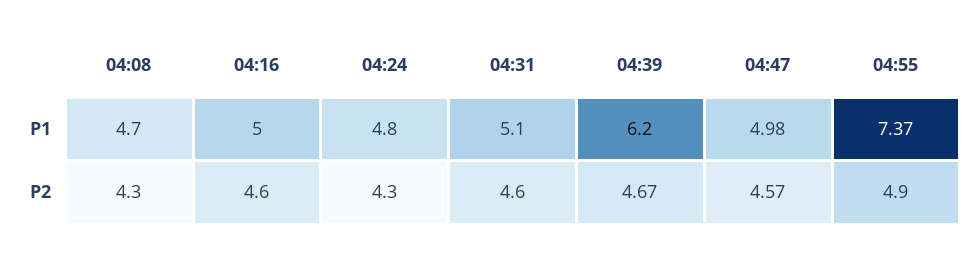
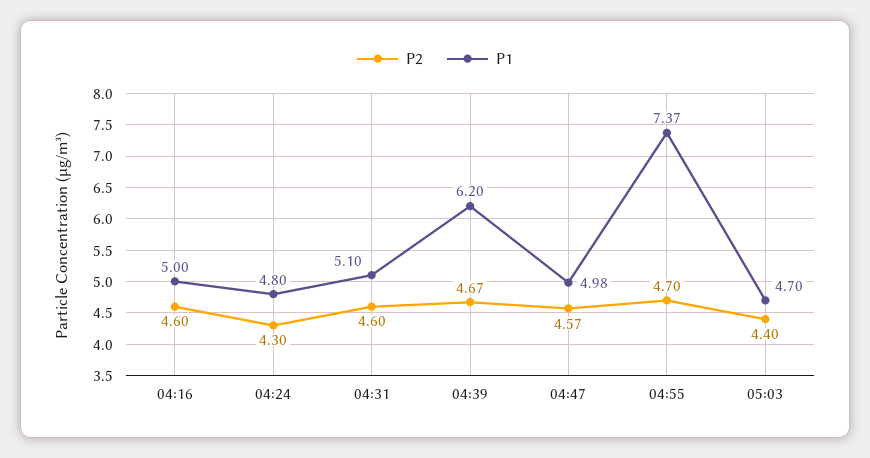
P1, 04:08: 4.7 -> none
P2, 04:08: 4.3 -> none
P2, 04:55: 4.9 -> 4.7
P2, 05:03: none -> 4.4
P1, 05:03: none -> 4.7

